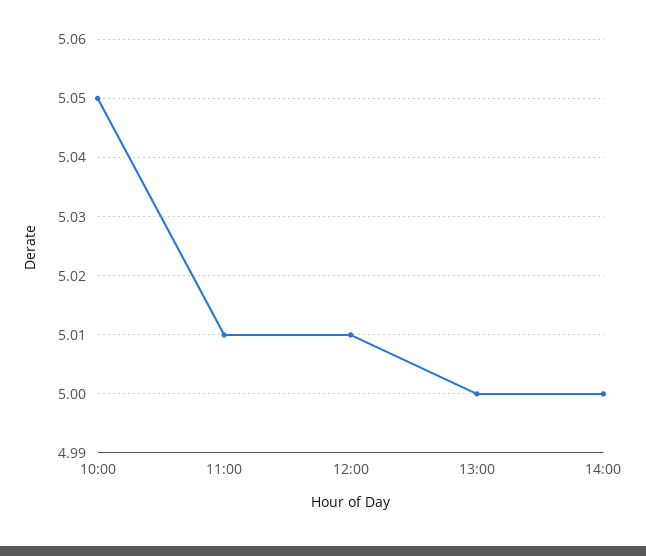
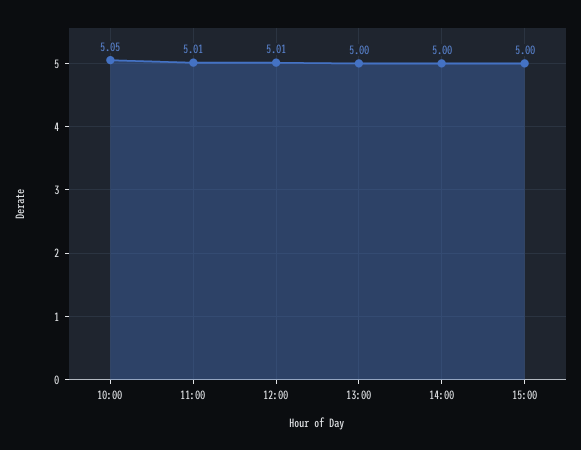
15:00: none -> 5

